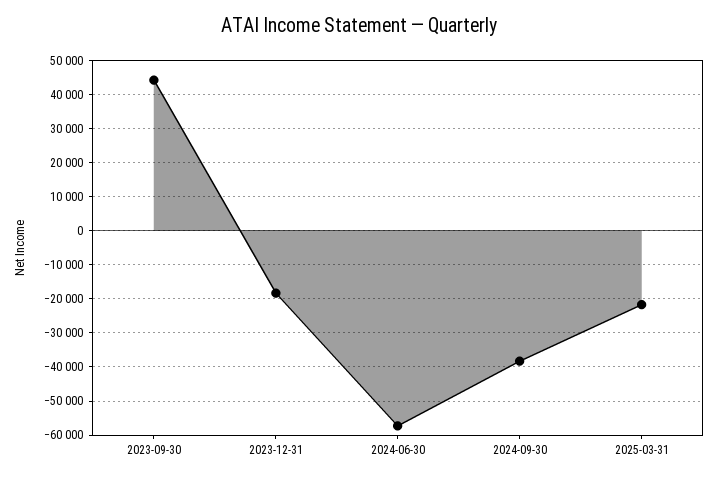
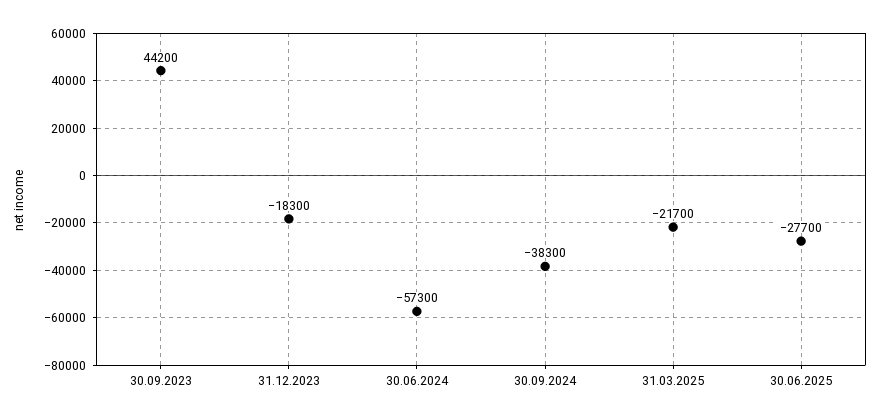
30.06.2025: none -> -27700

